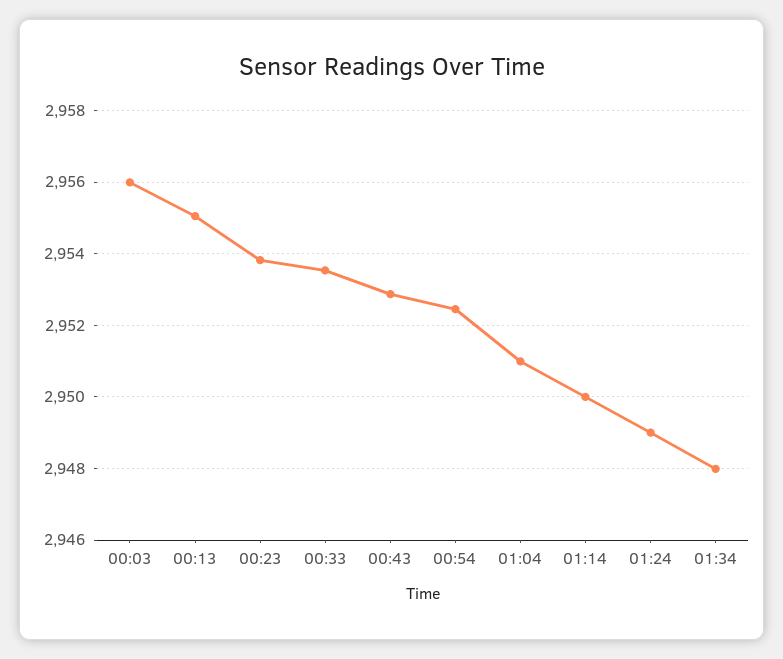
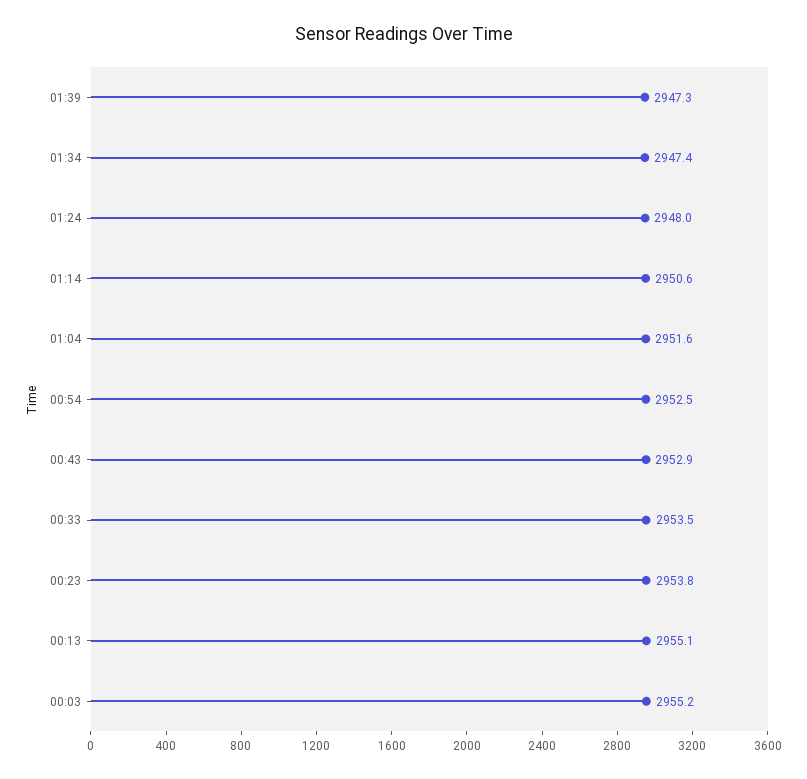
00:03: 2956 -> 2955.2
01:04: 2951 -> 2951.6
01:14: 2950 -> 2950.6
01:24: 2949 -> 2948
01:34: 2948 -> 2947.4
01:39: none -> 2947.3

